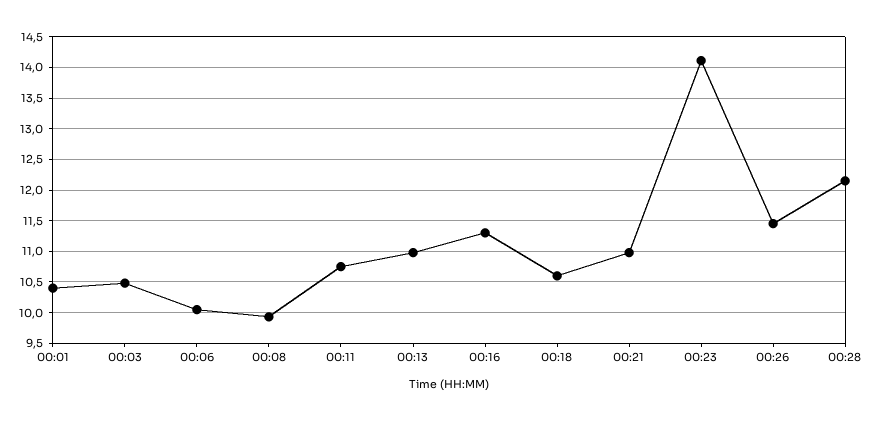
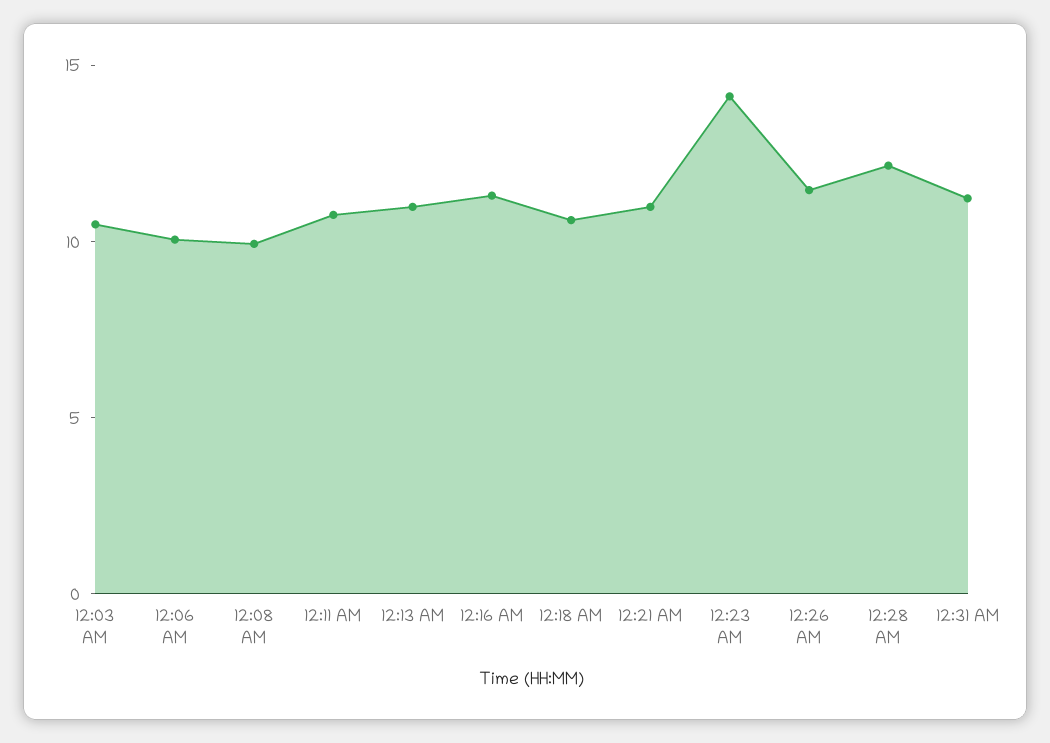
00:01: 10.4 -> none
12:31 AM: none -> 11

